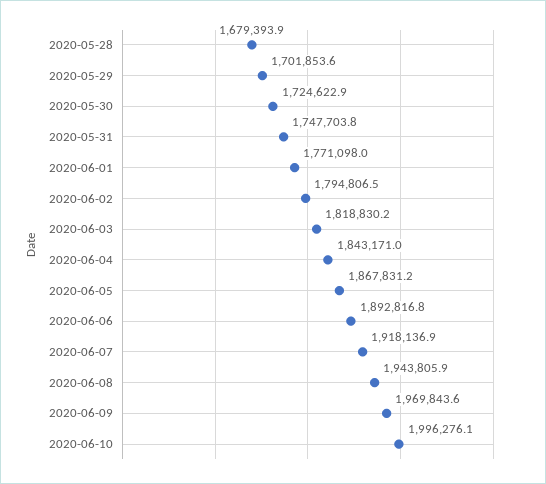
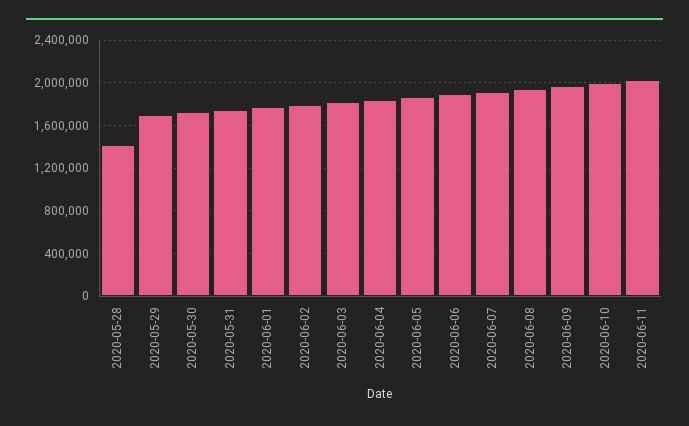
2020-05-28: 1679393.9 -> 1400000
2020-06-11: none -> 2000000

